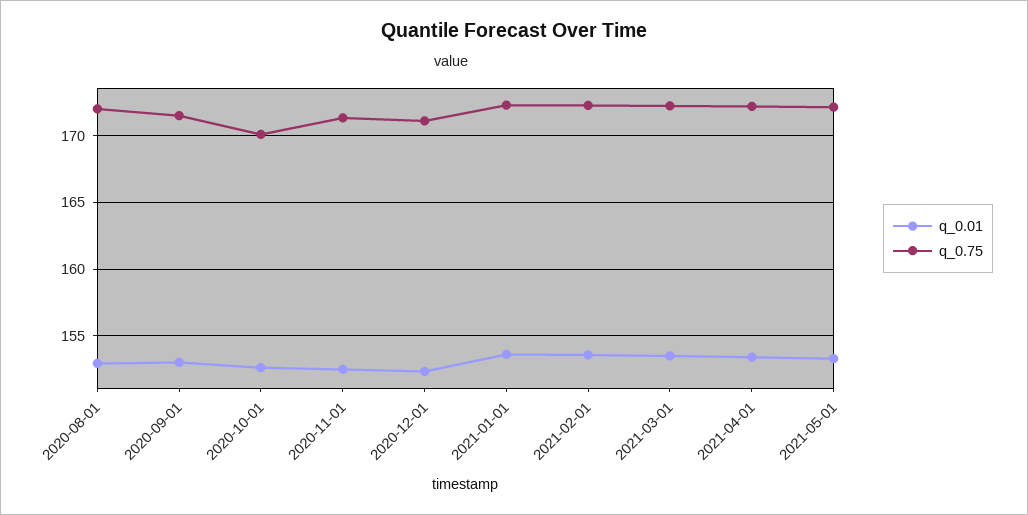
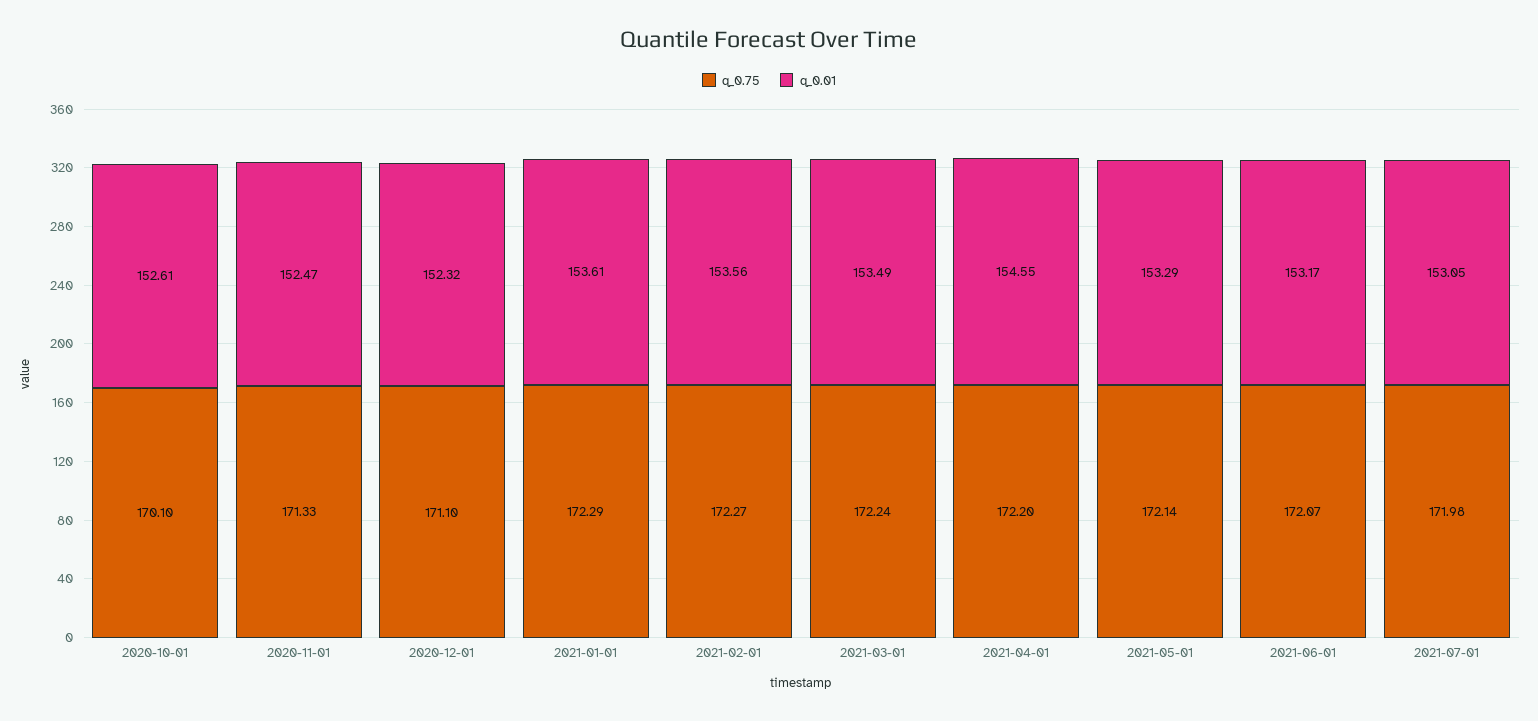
q_0.01, 2020-08-01: 153 -> none
q_0.75, 2020-08-01: 172 -> none
q_0.01, 2020-09-01: 153 -> none
q_0.75, 2020-09-01: 171.5 -> none
q_0.01, 2021-04-01: 153.5 -> 154.55
q_0.75, 2021-06-01: none -> 172.07
q_0.01, 2021-06-01: none -> 153.17
q_0.75, 2021-07-01: none -> 171.98
q_0.01, 2021-07-01: none -> 153.05

